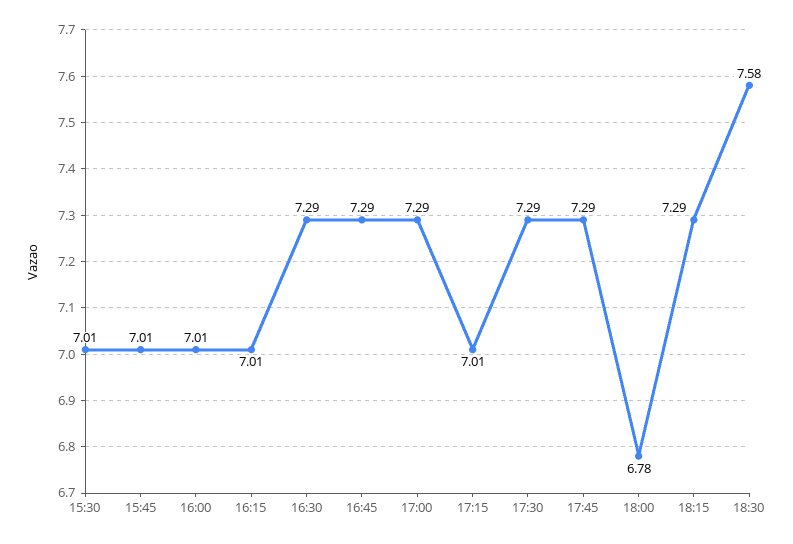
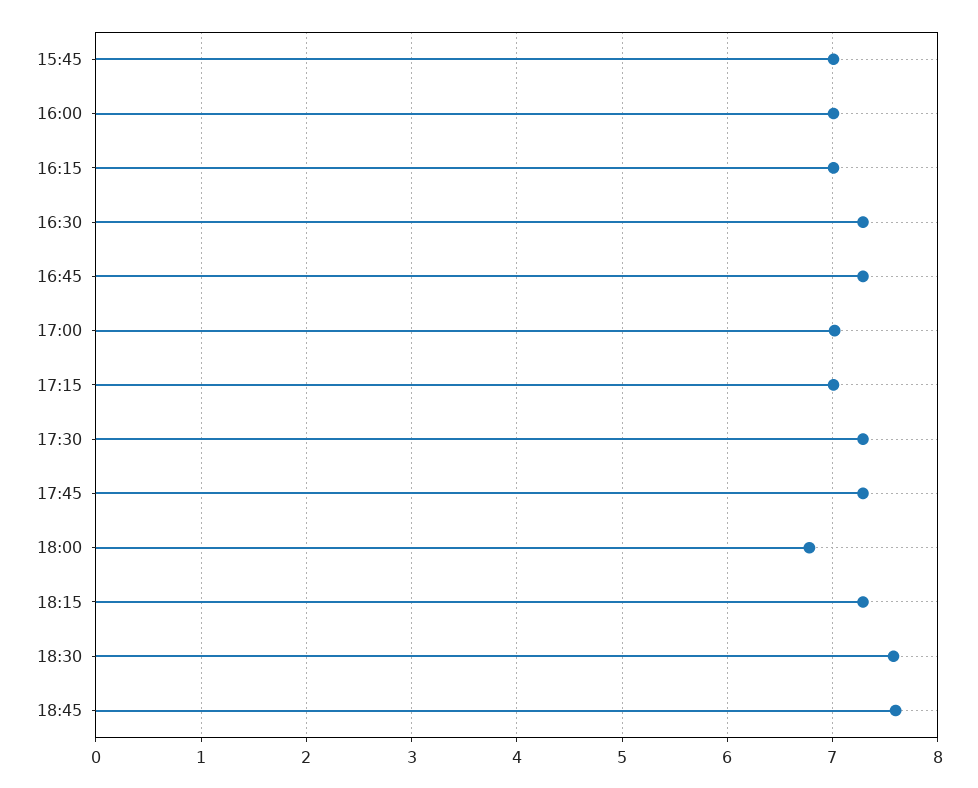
15:30: 7.01 -> none
17:00: 7.29 -> 7
18:45: none -> 7.6

